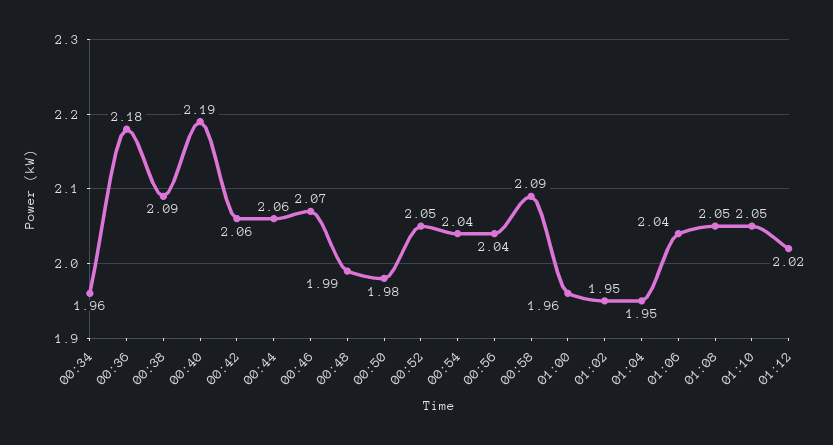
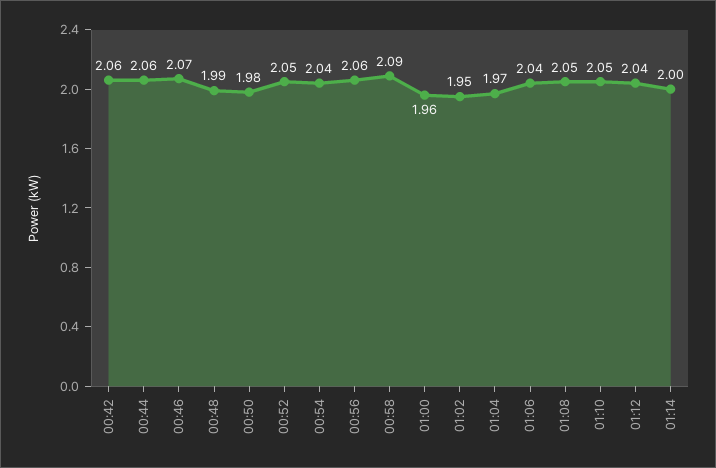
00:34: 1.96 -> none
00:36: 2.18 -> none
00:38: 2.09 -> none
00:40: 2.19 -> none
00:56: 2.04 -> 2.06
01:04: 1.95 -> 1.97
01:12: 2.02 -> 2.04
01:14: none -> 2

